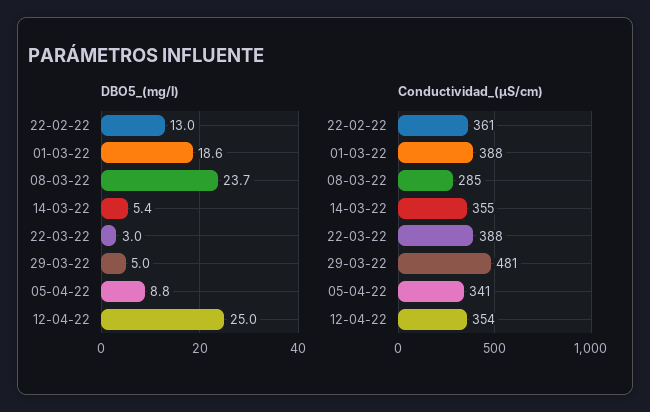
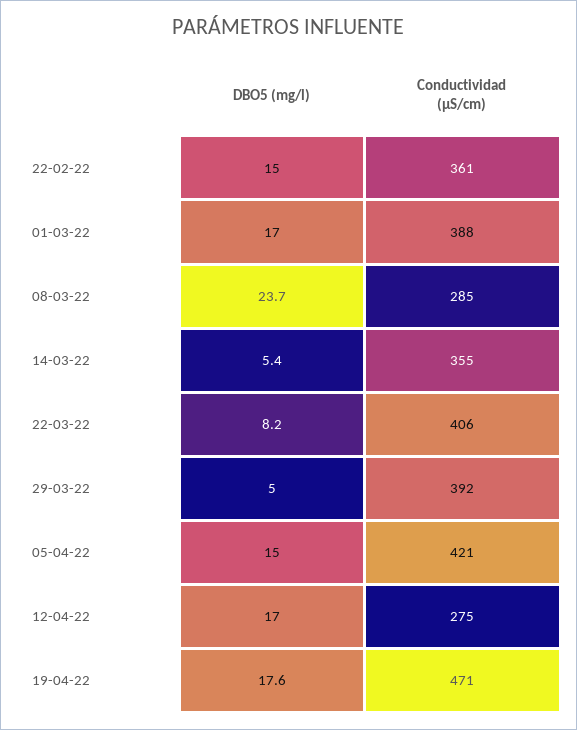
DBO5_(mg/l), 22-02-22: 13 -> 15
DBO5_(mg/l), 01-03-22: 18.6 -> 17
DBO5_(mg/l), 22-03-22: 3 -> 8.2
DBO5_(mg/l), 05-04-22: 8.8 -> 15
DBO5_(mg/l), 12-04-22: 25 -> 17
Conductividad_(µS/cm), 22-03-22: 388 -> 406
Conductividad_(µS/cm), 29-03-22: 481 -> 392
Conductividad_(µS/cm), 05-04-22: 341 -> 421
Conductividad_(µS/cm), 12-04-22: 354 -> 275
DBO5_(mg/l), 19-04-22: none -> 17.6
Conductividad_(µS/cm), 19-04-22: none -> 471

